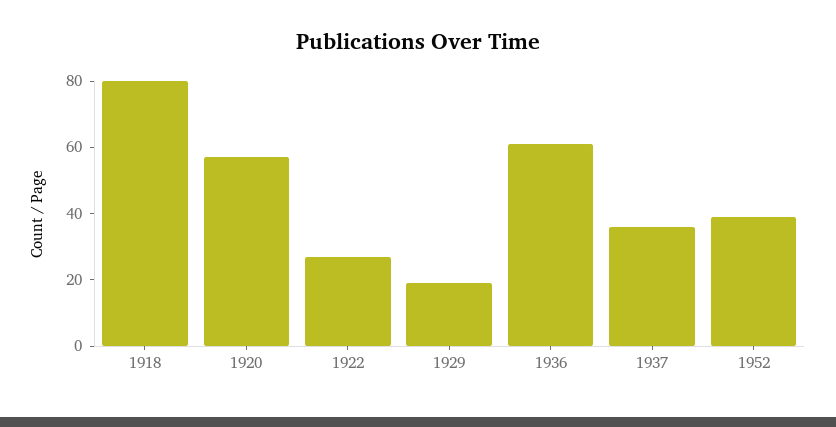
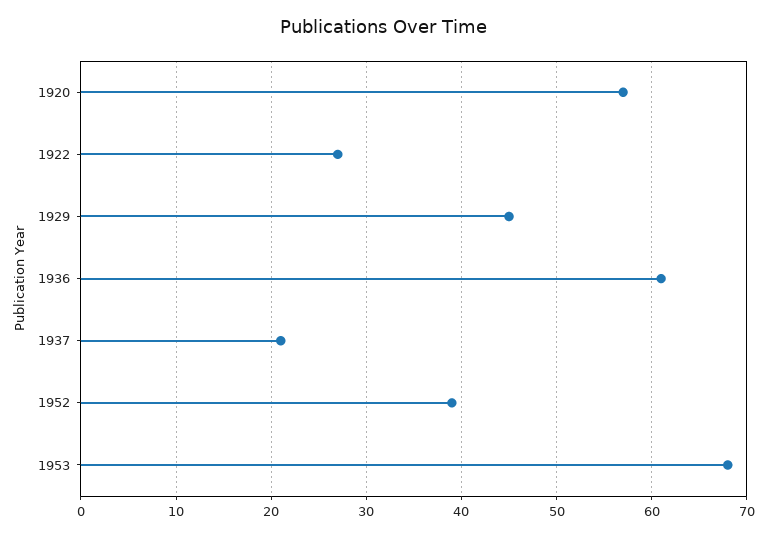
1918: 80 -> none
1929: 20 -> 45
1937: 35 -> 21
1953: none -> 68

